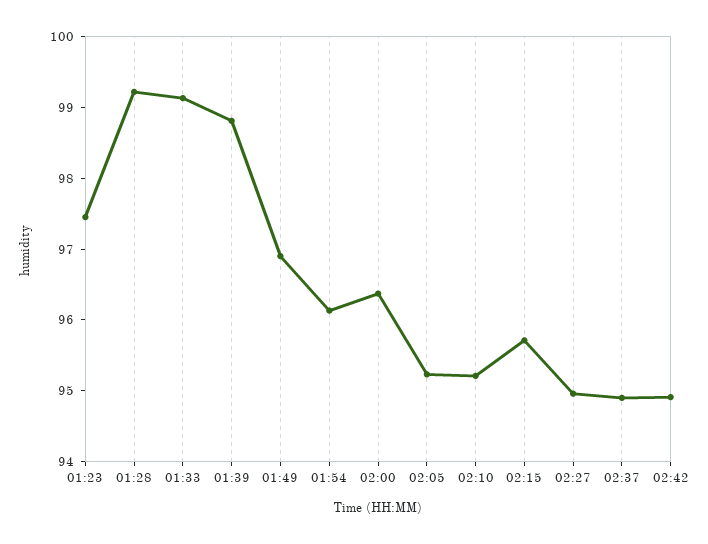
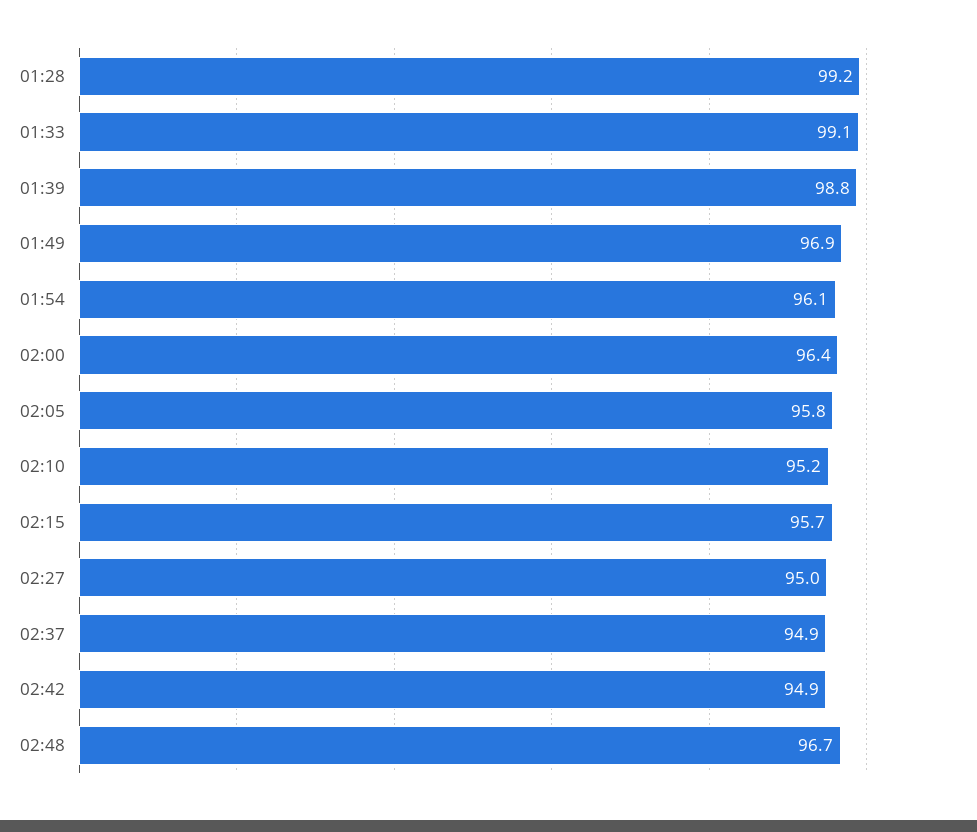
01:23: 97.4 -> none
02:05: 95.2 -> 95.8
02:48: none -> 96.7

